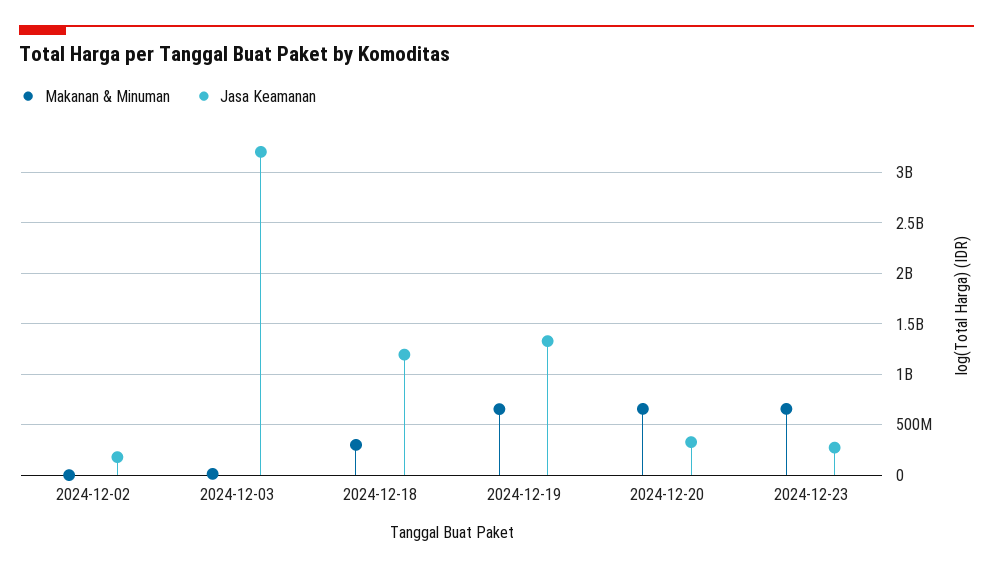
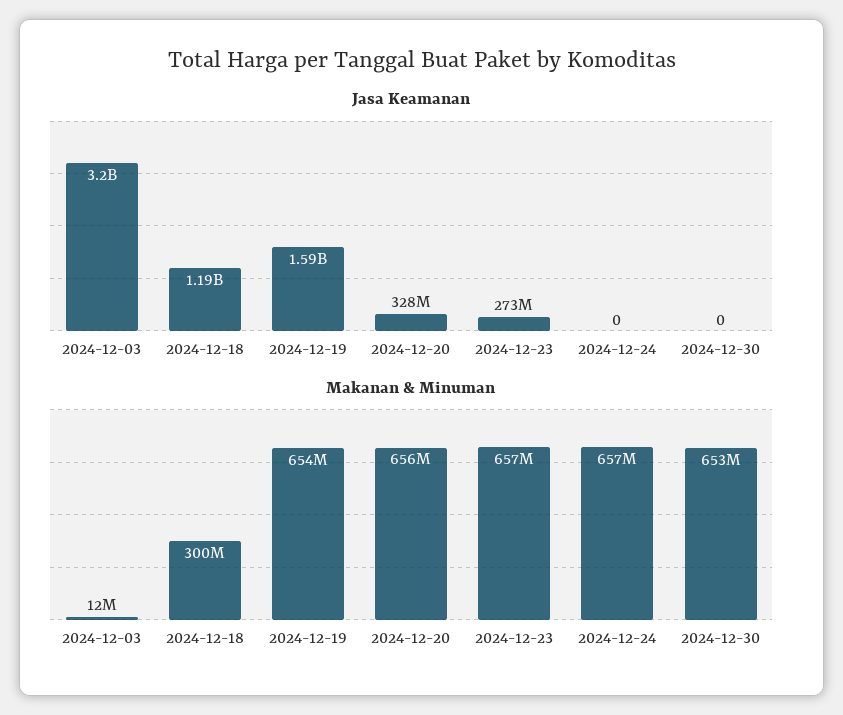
Makanan & Minuman, 2024-12-02: 0 -> none
Jasa Keamanan, 2024-12-02: 200000000 -> none
Jasa Keamanan, 2024-12-19: 1300000000 -> 1590000000
Jasa Keamanan, 2024-12-24: none -> 0
Jasa Keamanan, 2024-12-30: none -> 0
Makanan & Minuman, 2024-12-24: none -> 657000000
Makanan & Minuman, 2024-12-30: none -> 653000000

